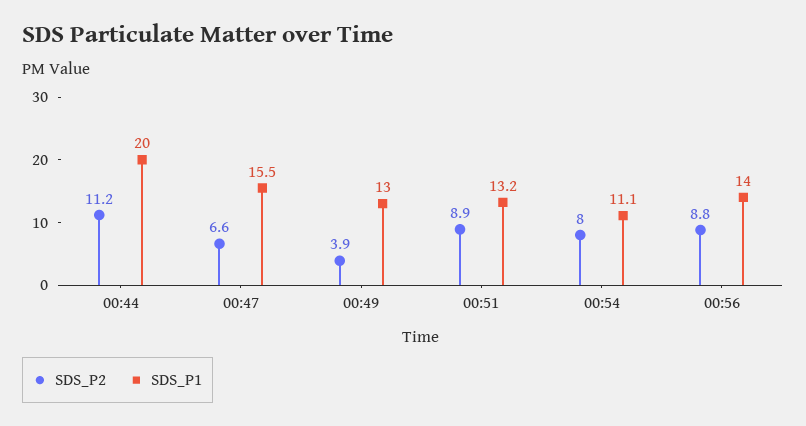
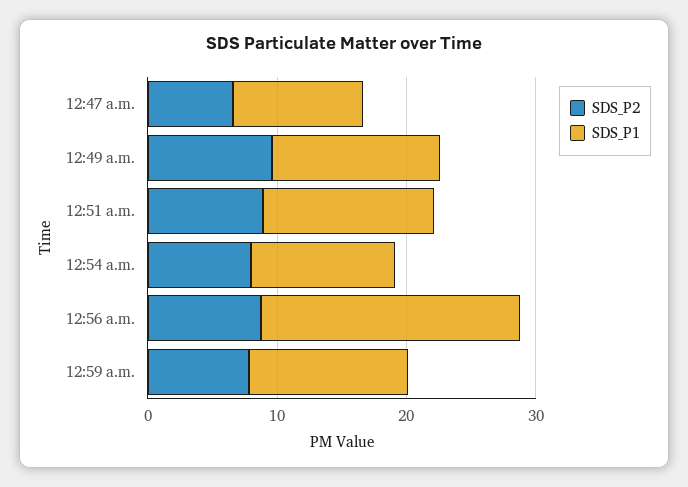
SDS_P2, 00:44: 11.2 -> none
SDS_P1, 00:44: 20 -> none
SDS_P1, 00:47: 15.5 -> 10
SDS_P2, 00:49: 3.9 -> 10
SDS_P1, 00:56: 14 -> 20
SDS_P2, 12:59 a.m.: none -> 8
SDS_P1, 12:59 a.m.: none -> 12

